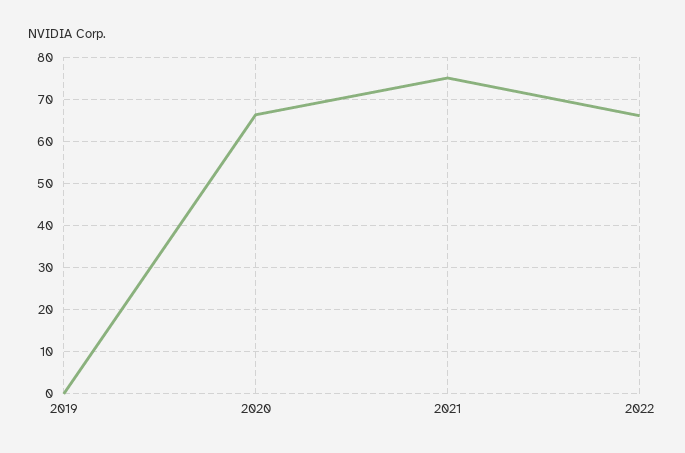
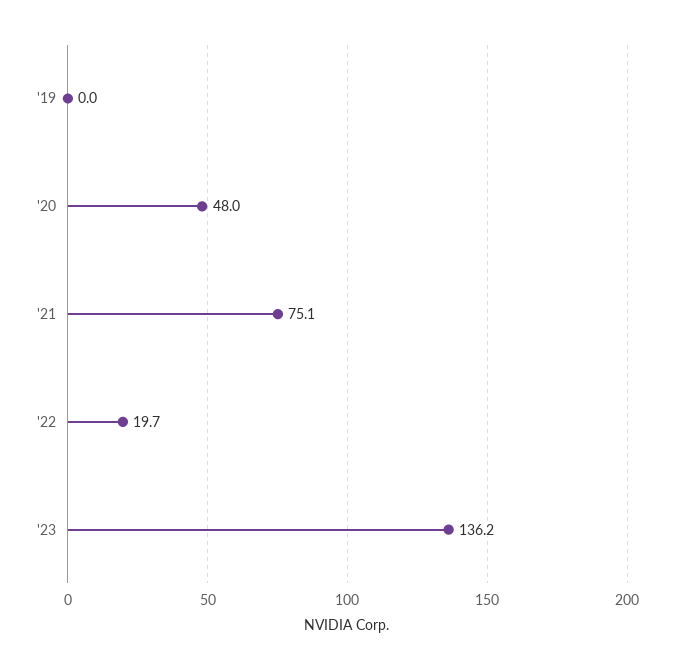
2020: 66 -> 48
2022: 66 -> 19.7
'23: none -> 136.2

